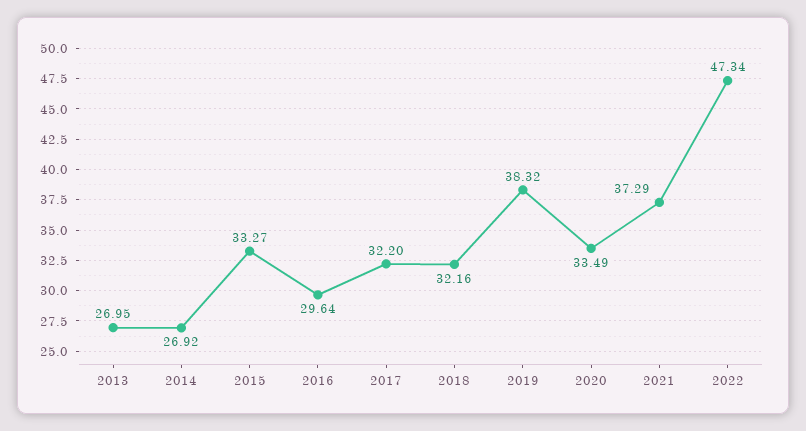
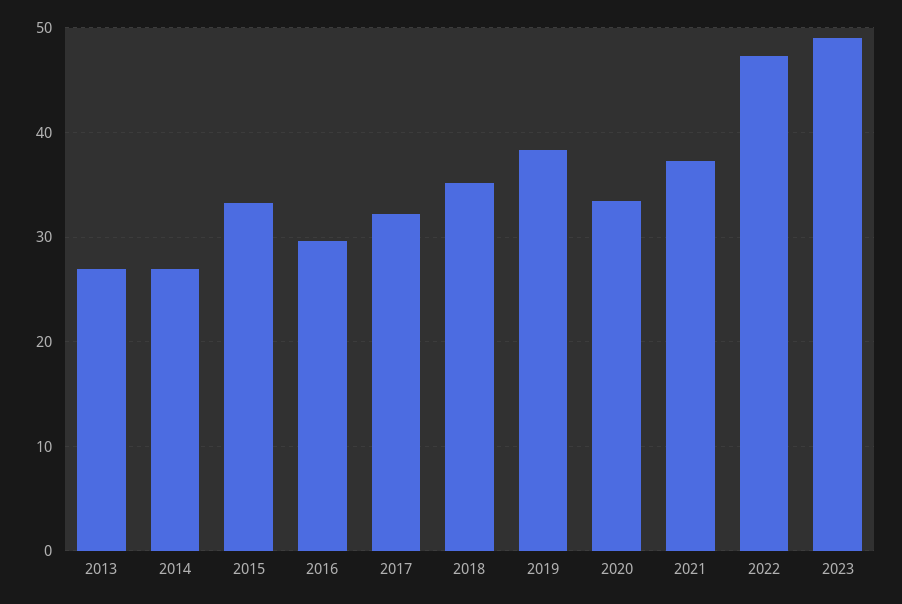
2018: 32.16 -> 35
2023: none -> 49

